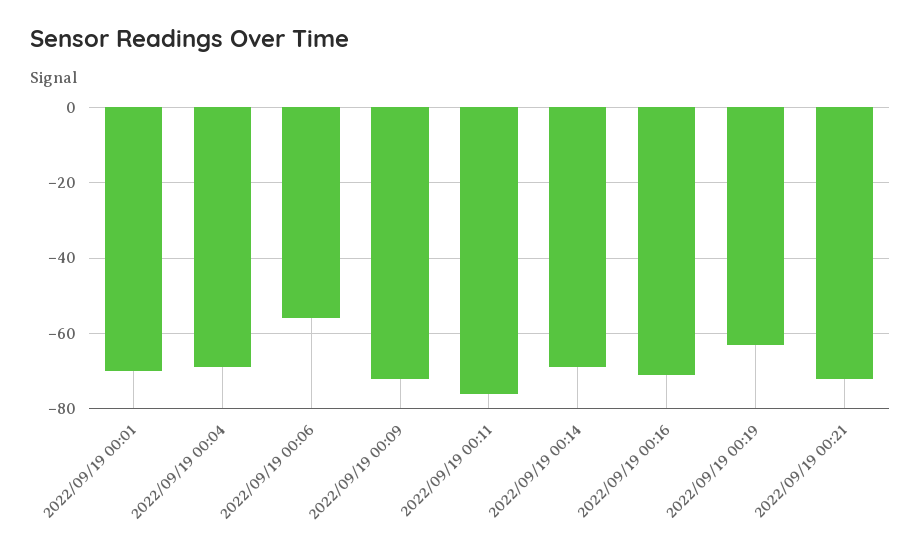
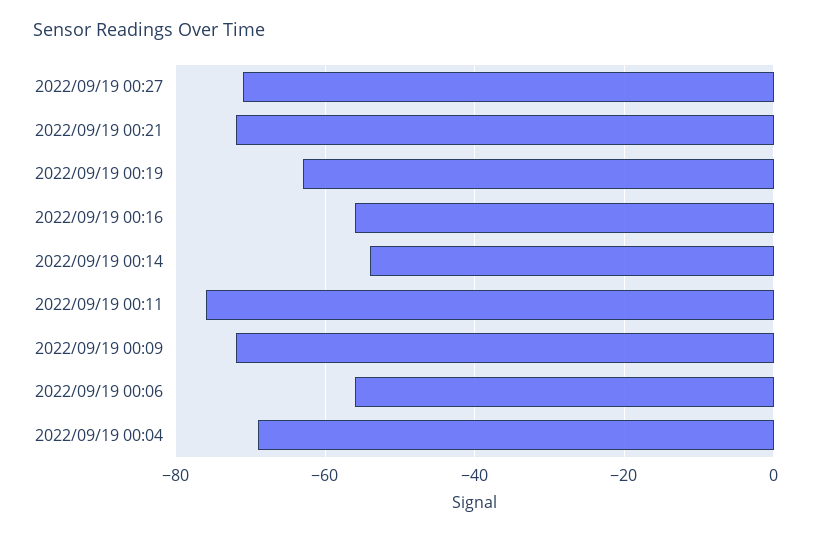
2022/09/19 00:01: -70 -> none
2022/09/19 00:14: -70 -> -55
2022/09/19 00:16: -70 -> -55
2022/09/19 00:27: none -> -70

